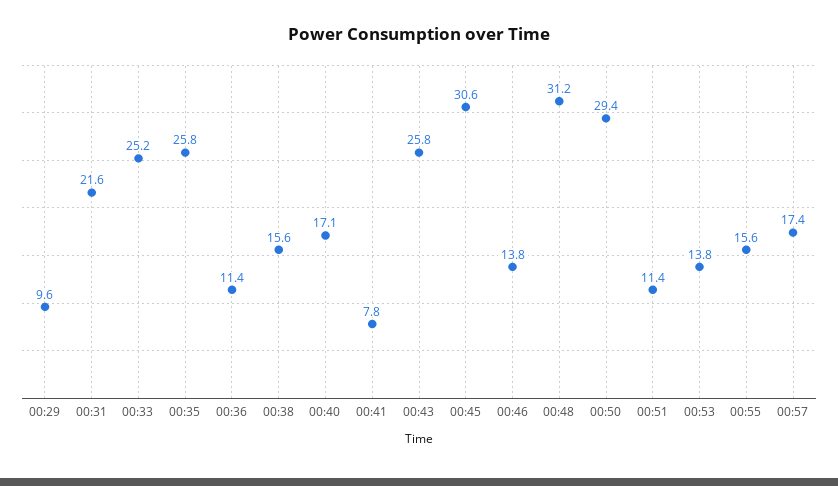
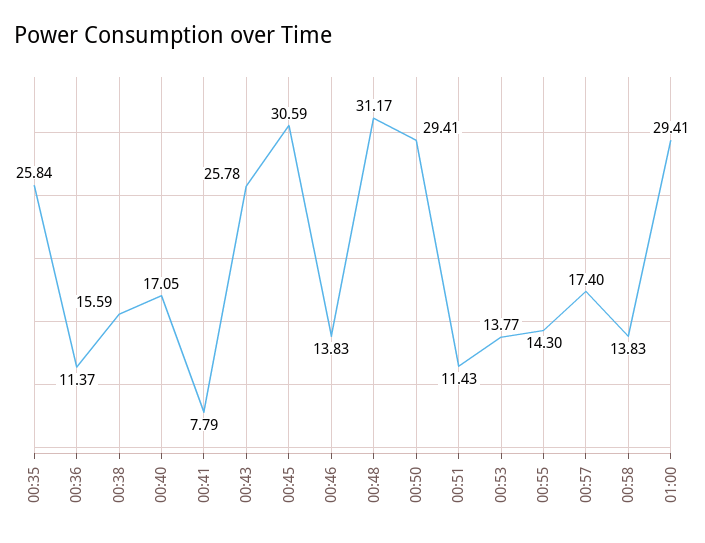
00:29: 9.6 -> none
00:31: 21.6 -> none
00:33: 25.2 -> none
00:55: 15.6 -> 14.3
00:58: none -> 13.83
01:00: none -> 29.41

